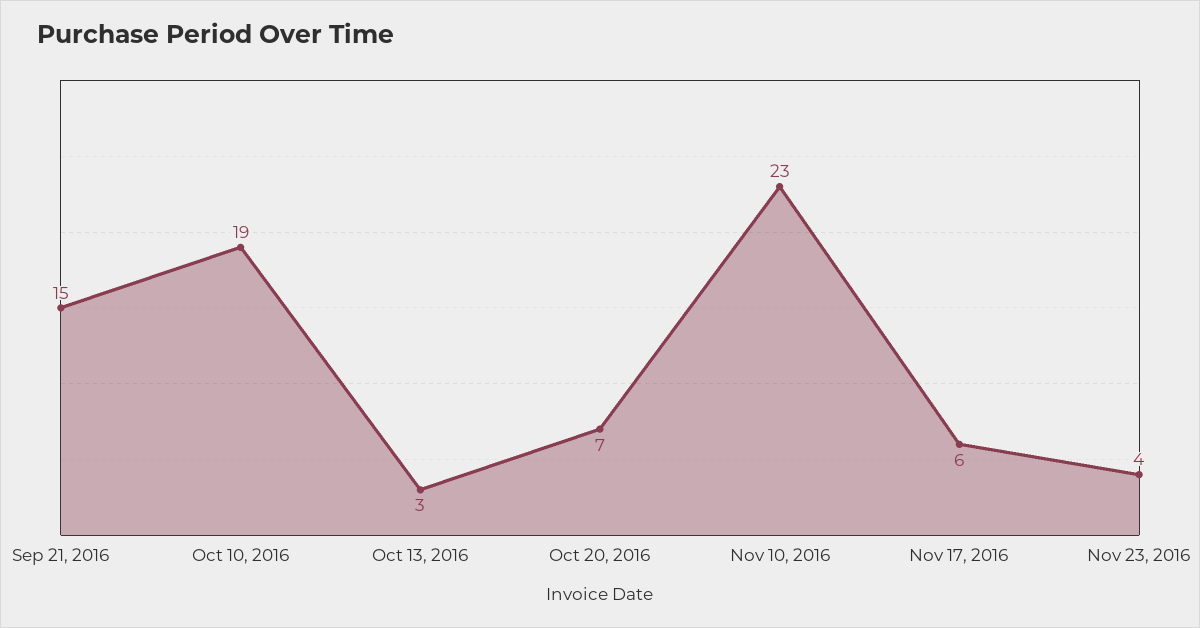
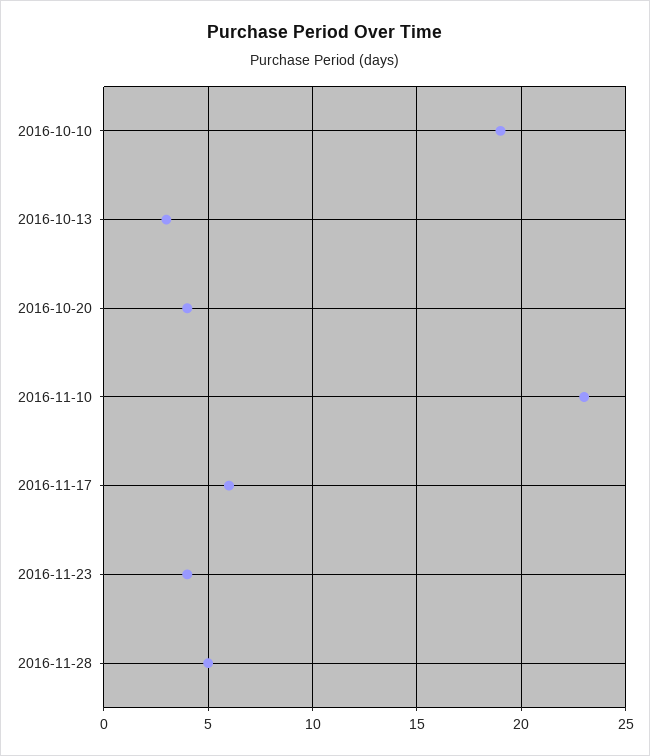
Sep 21, 2016: 15 -> none
Oct 20, 2016: 7 -> 4
2016-11-28: none -> 5

